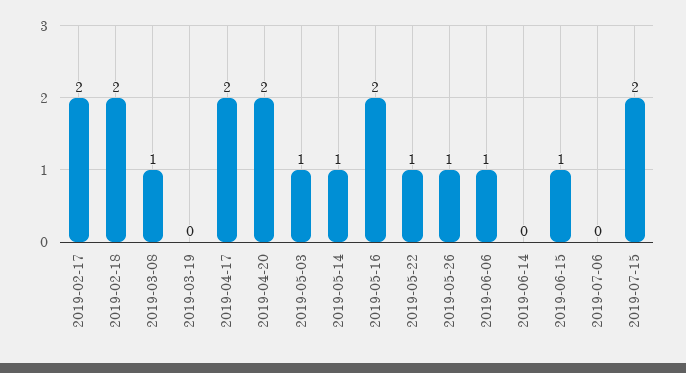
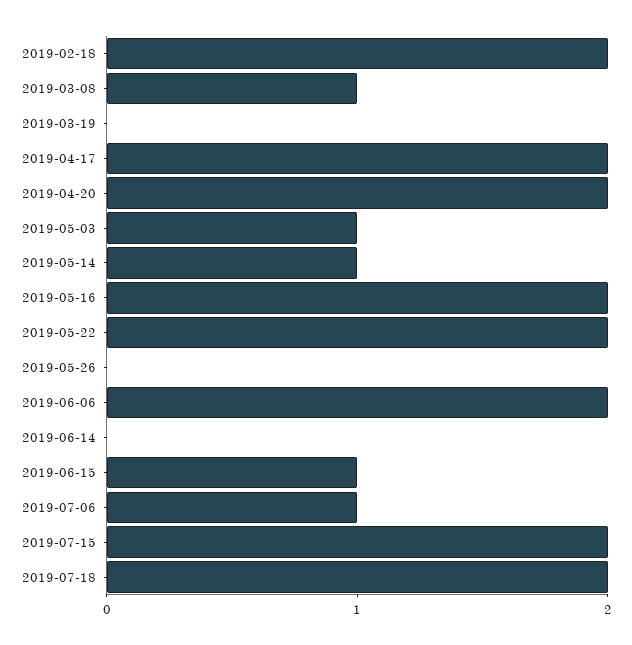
2019-02-17: 2 -> none
2019-05-22: 1 -> 2
2019-05-26: 1 -> 0
2019-06-06: 1 -> 2
2019-07-06: 0 -> 1
2019-07-18: none -> 2

